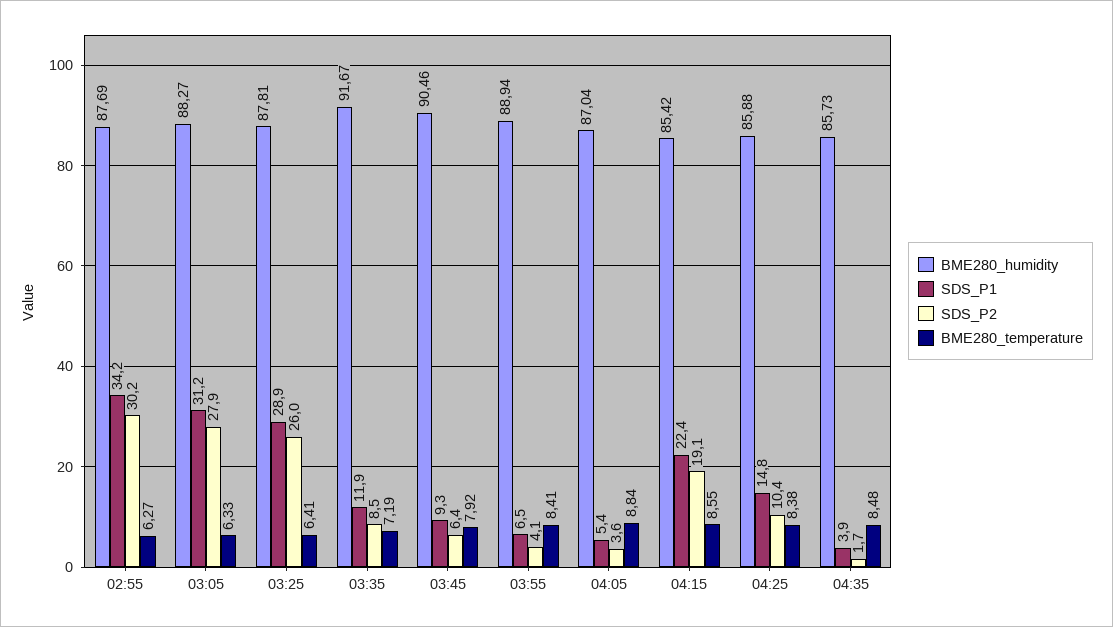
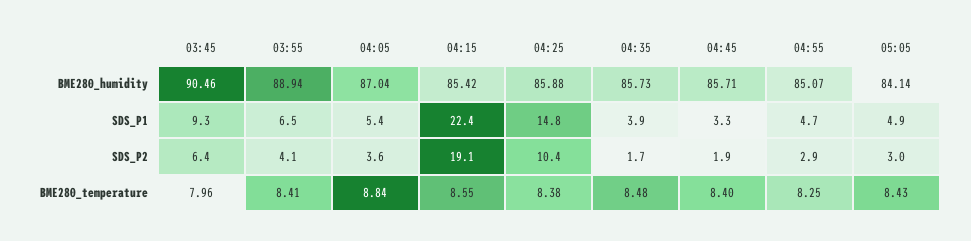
BME280_humidity, 02:55: 87.69 -> none
SDS_P1, 02:55: 34.2 -> none
SDS_P2, 02:55: 30.2 -> none
BME280_temperature, 02:55: 6.27 -> none
BME280_humidity, 03:05: 88.27 -> none
SDS_P1, 03:05: 31.2 -> none
SDS_P2, 03:05: 27.9 -> none
BME280_temperature, 03:05: 6.33 -> none
BME280_humidity, 03:25: 87.81 -> none
SDS_P1, 03:25: 28.9 -> none
SDS_P2, 03:25: 26 -> none
BME280_temperature, 03:25: 6.41 -> none
BME280_humidity, 03:35: 91.67 -> none
SDS_P1, 03:35: 11.9 -> none
SDS_P2, 03:35: 8.5 -> none
BME280_temperature, 03:35: 7.19 -> none
BME280_temperature, 03:45: 7.92 -> 7.96
BME280_humidity, 04:45: none -> 85.71
BME280_humidity, 04:55: none -> 85.07
BME280_humidity, 05:05: none -> 84.14
SDS_P1, 04:45: none -> 3.3
SDS_P1, 04:55: none -> 4.7
SDS_P1, 05:05: none -> 4.9
SDS_P2, 04:45: none -> 1.9
SDS_P2, 04:55: none -> 2.9
SDS_P2, 05:05: none -> 3
BME280_temperature, 04:45: none -> 8.4
BME280_temperature, 04:55: none -> 8.25
BME280_temperature, 05:05: none -> 8.43

